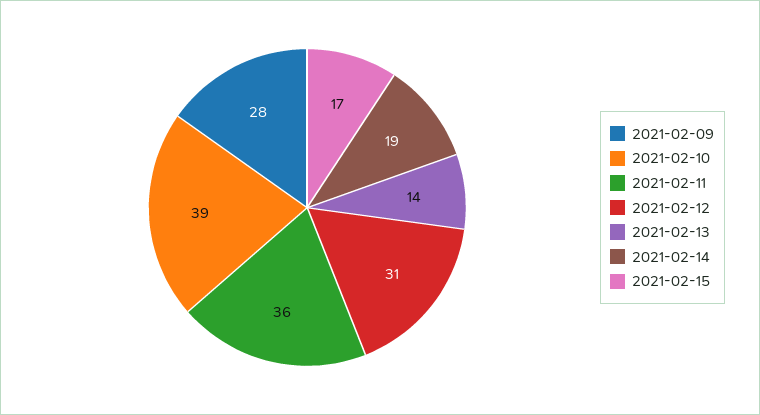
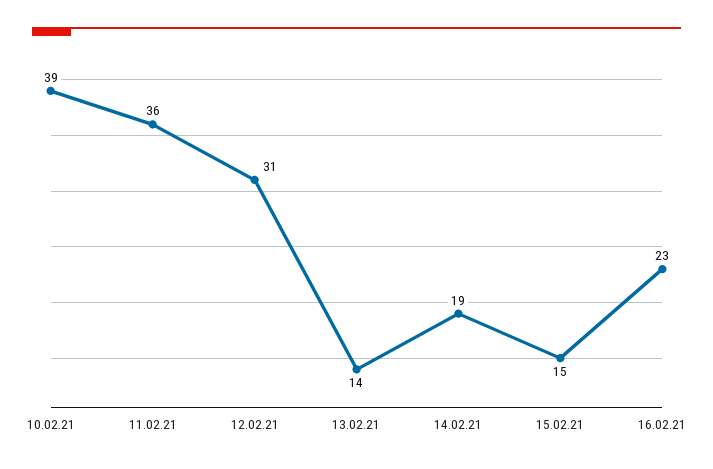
2021-02-09: 28 -> none
2021-02-15: 17 -> 15
16.02.21: none -> 23

